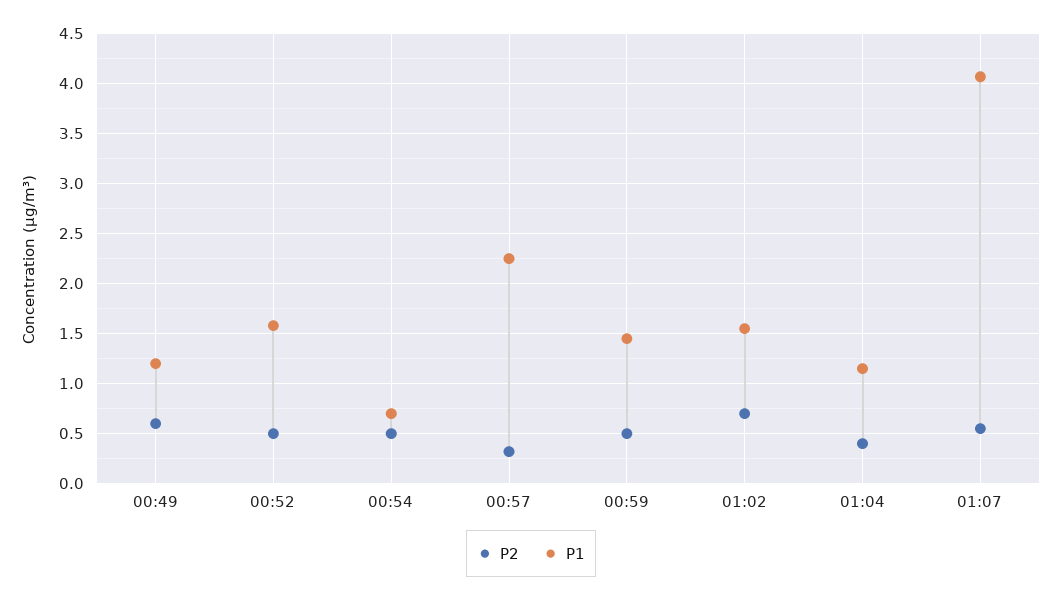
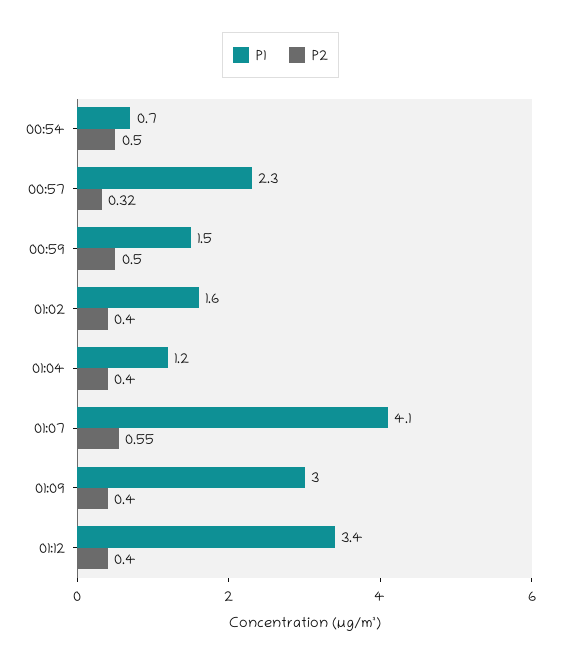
P2, 00:49: 0.6 -> none
P1, 00:49: 1.2 -> none
P2, 00:52: 0.5 -> none
P1, 00:52: 1.6 -> none
P2, 01:02: 0.7 -> 0.4
P1, 01:09: none -> 3
P2, 01:09: none -> 0.4
P1, 01:12: none -> 3.4
P2, 01:12: none -> 0.4

